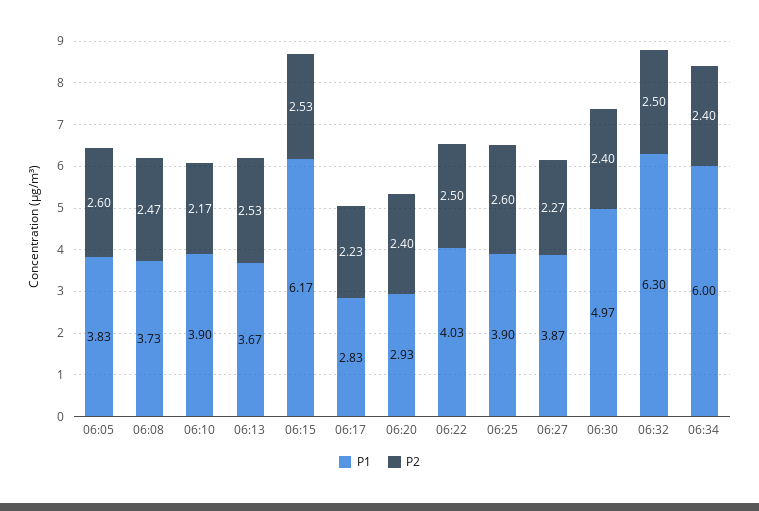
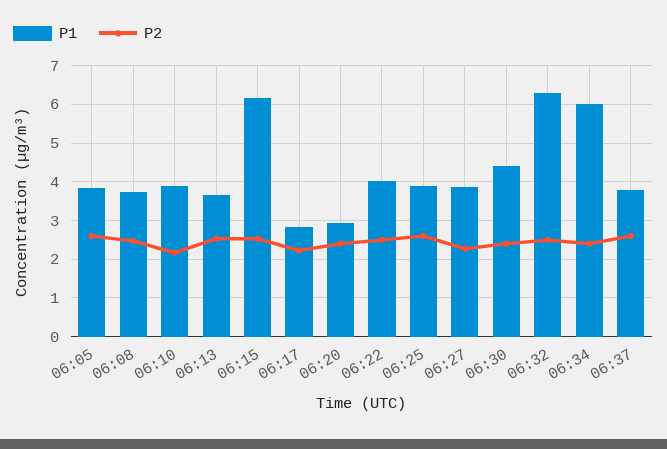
P1, 06:30: 4.97 -> 4.4
P1, 06:37: none -> 3.8
P2, 06:37: none -> 2.6

